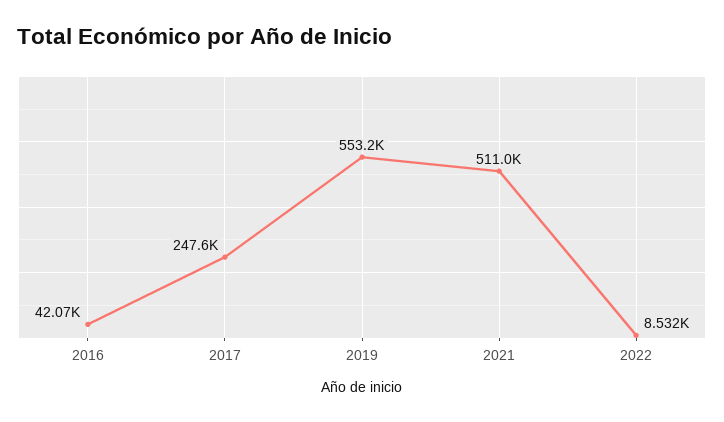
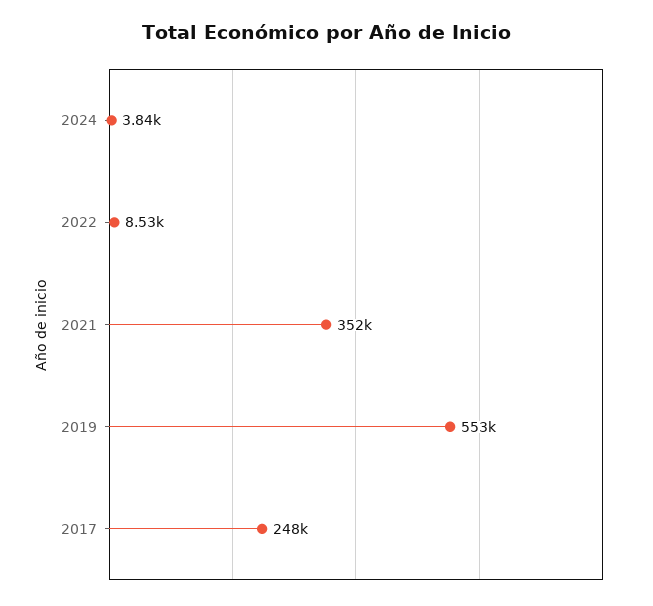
2016: 42070 -> none
2021: 511000 -> 352000
2024: none -> 3840

